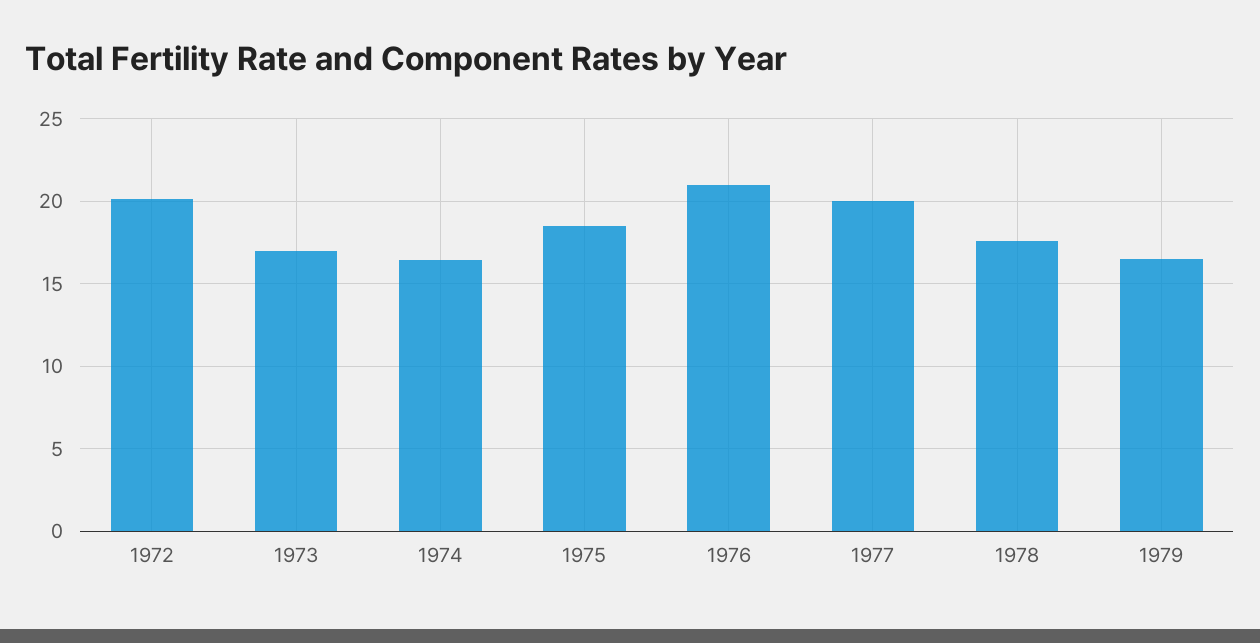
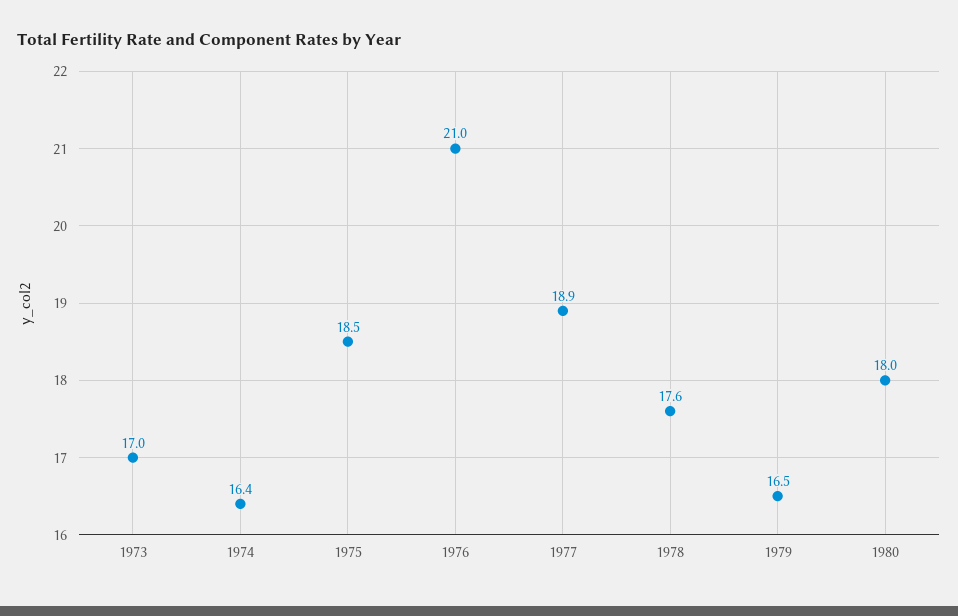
1972: 20 -> none
1977: 20 -> 18.9
1980: none -> 18

